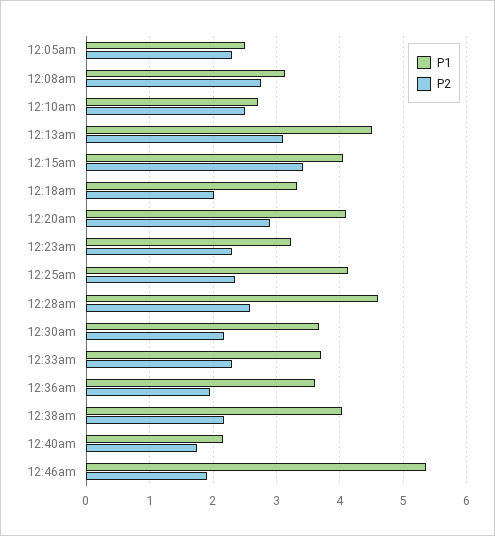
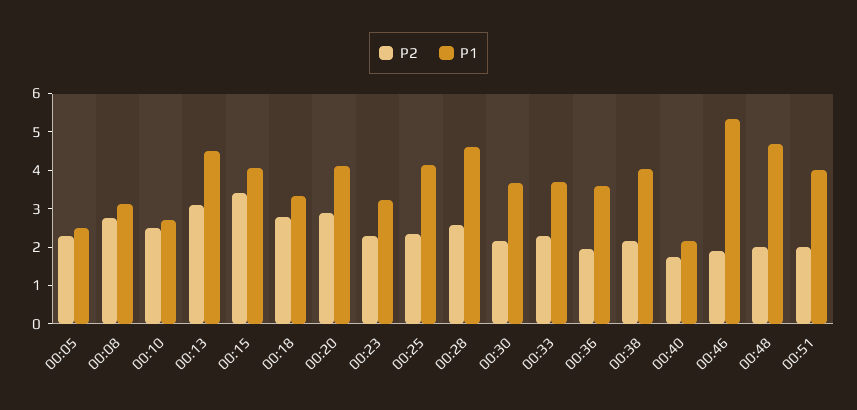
P2, 12:18am: 2 -> 2.75
P2, 00:48: none -> 2
P1, 00:48: none -> 4.75
P2, 00:51: none -> 2
P1, 00:51: none -> 4

